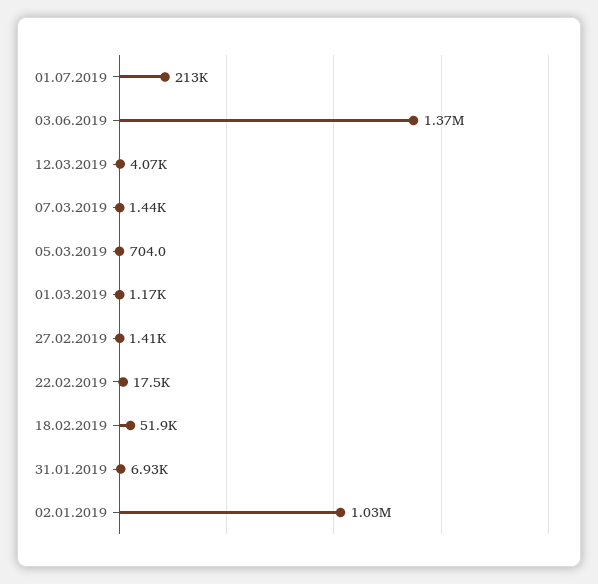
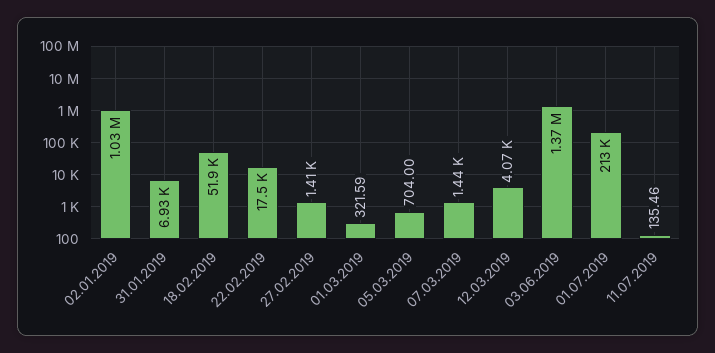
01.03.2019: 1170 -> 321.59
11.07.2019: none -> 135.46

